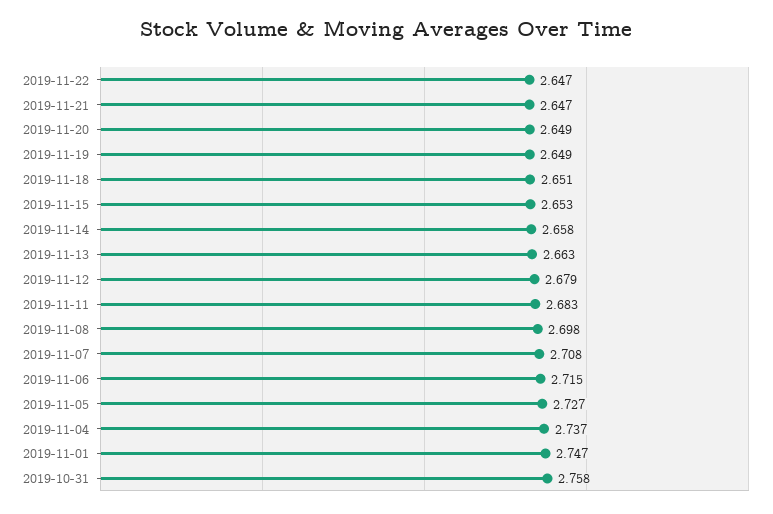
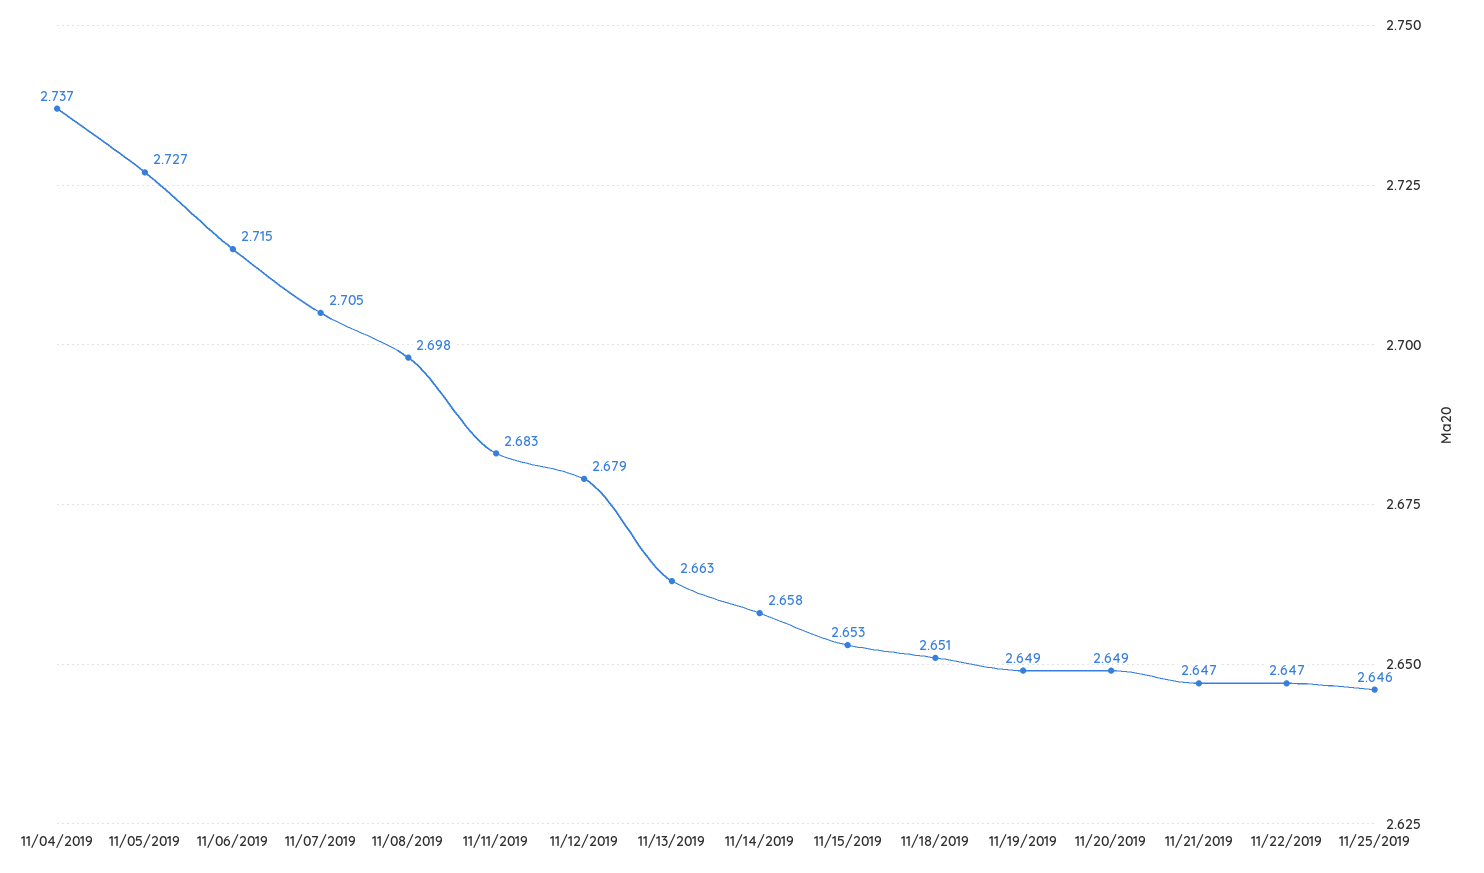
2019-11-07: 2.708 -> 2.705
2019-11-01: 2.747 -> none
2019-10-31: 2.758 -> none
11/25/2019: none -> 2.646

